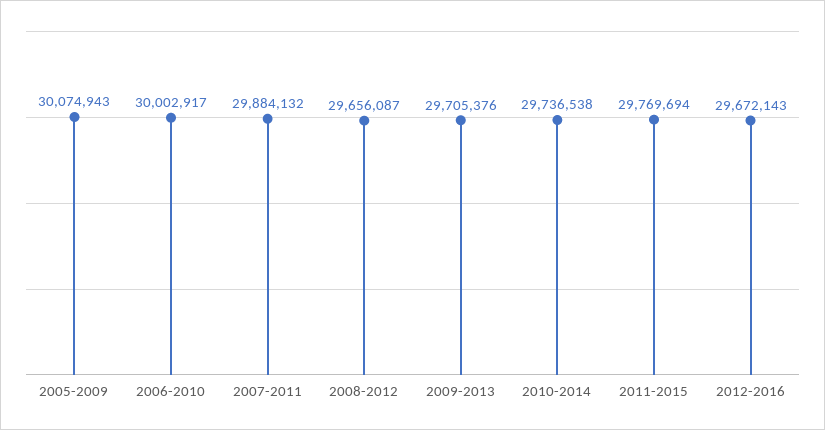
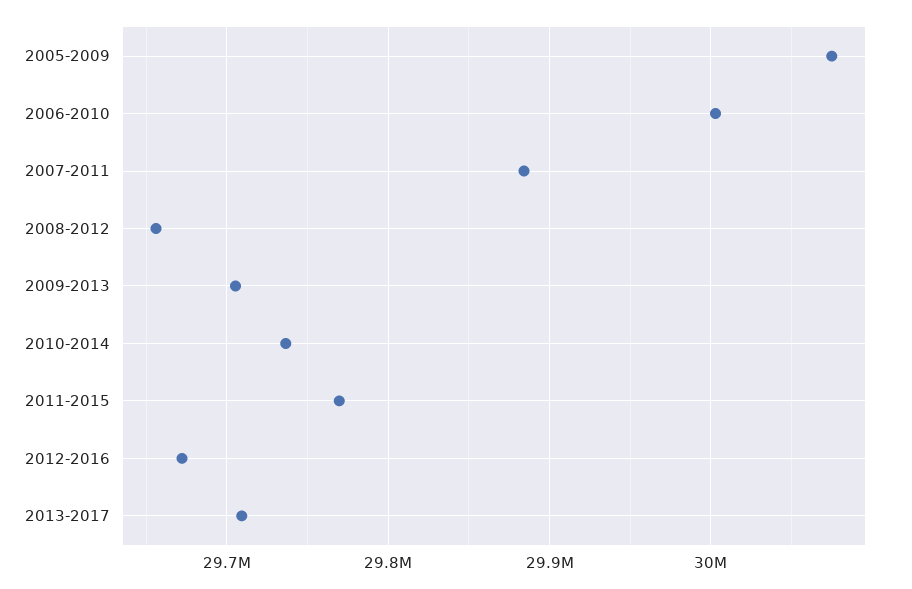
2013-2017: none -> 29710000

